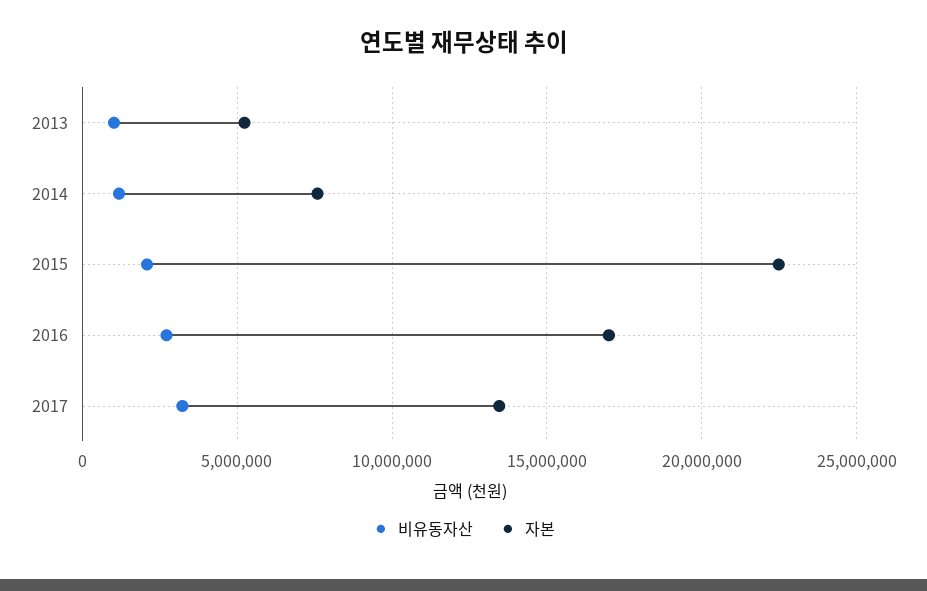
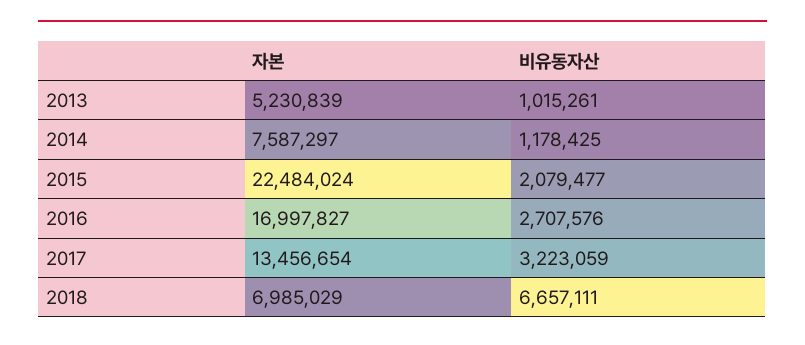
자본, 2018: none -> 6985029
비유동자산, 2018: none -> 6657111

